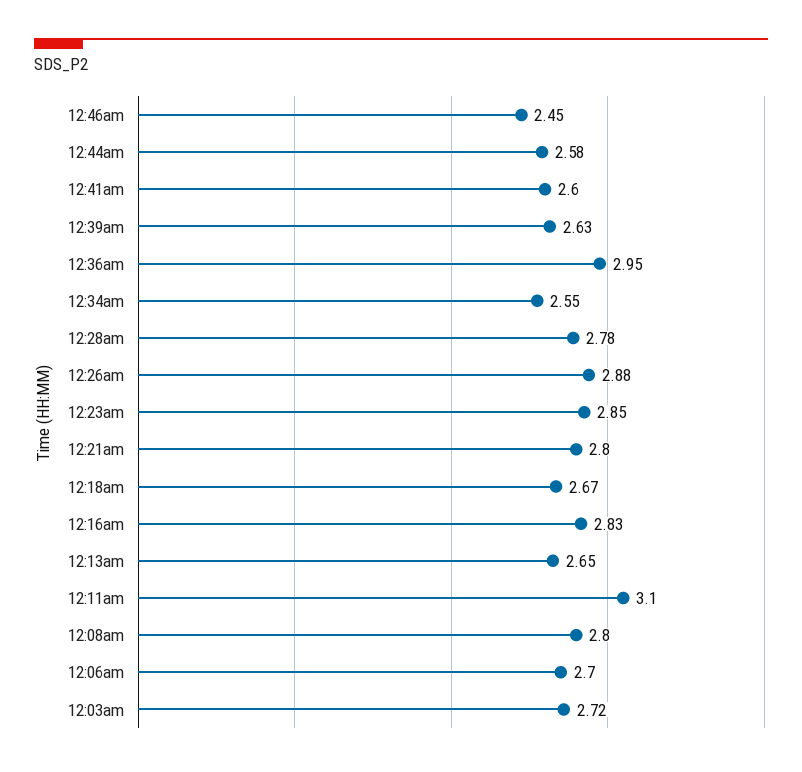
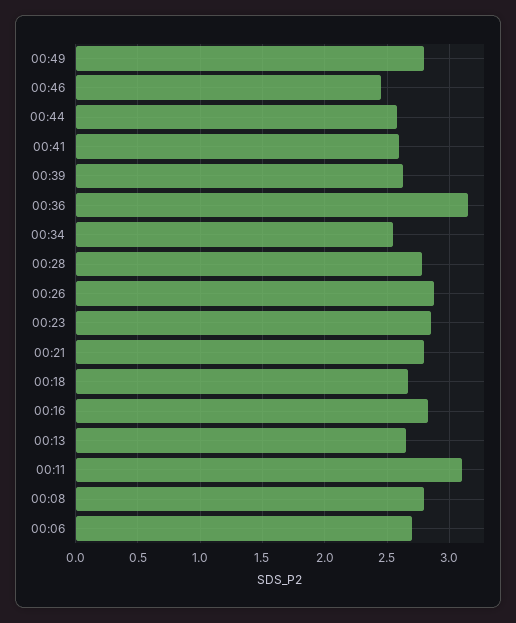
12:36am: 2.95 -> 3.15
12:03am: 2.72 -> none
00:49: none -> 2.8

